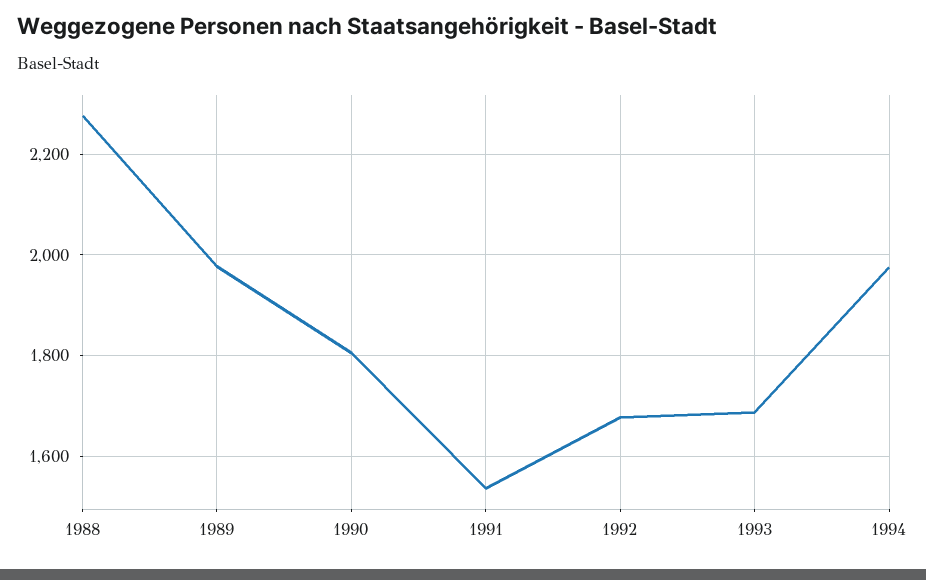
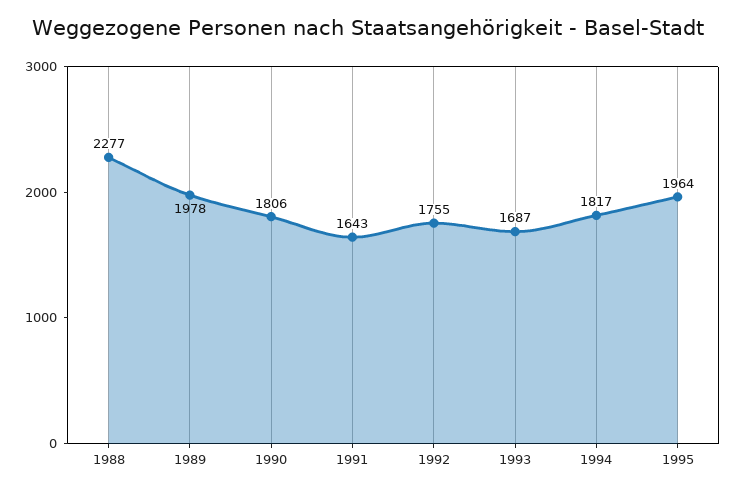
1991: 1540 -> 1643
1992: 1680 -> 1755
1994: 1980 -> 1817
1995: none -> 1964

